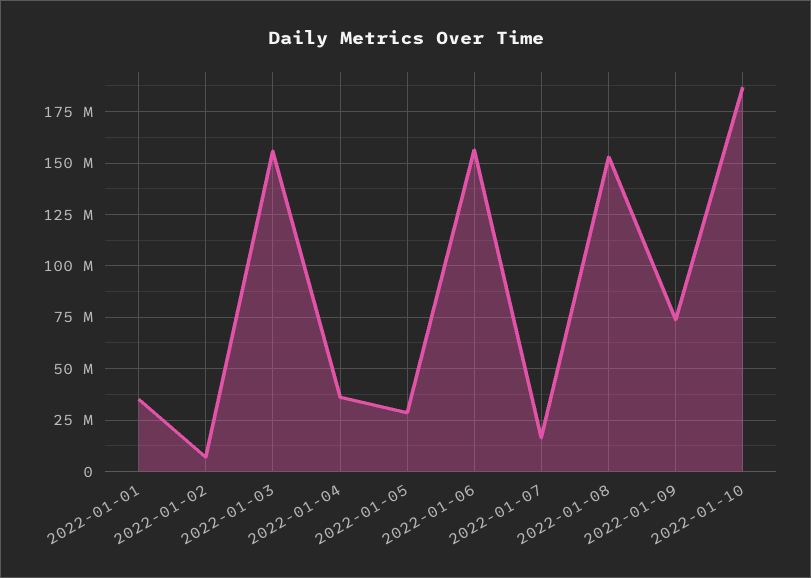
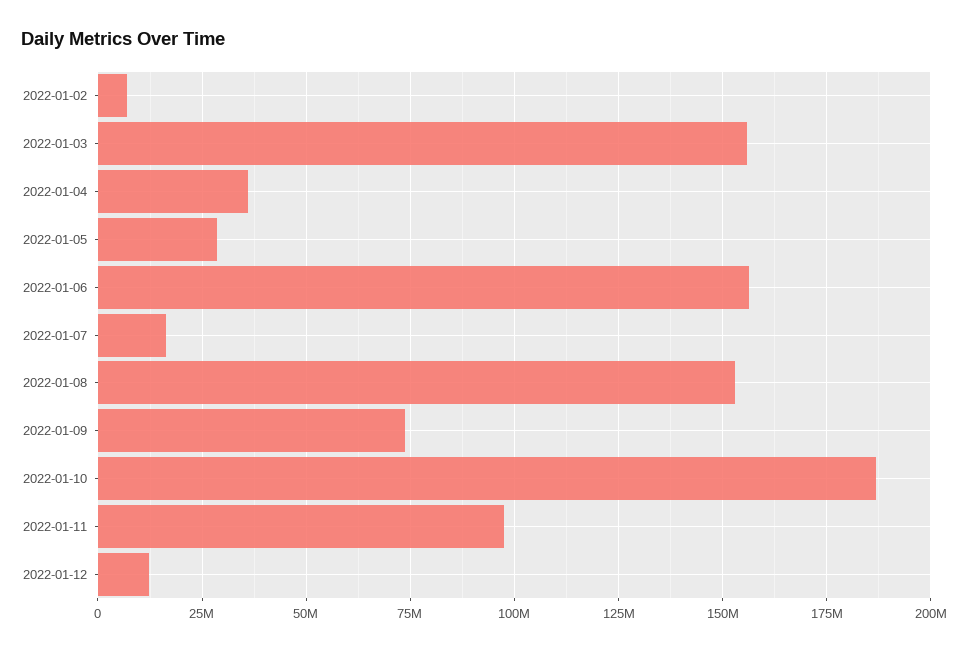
2022-01-01: 35000000 -> none
2022-01-11: none -> 97500000
2022-01-12: none -> 12500000

